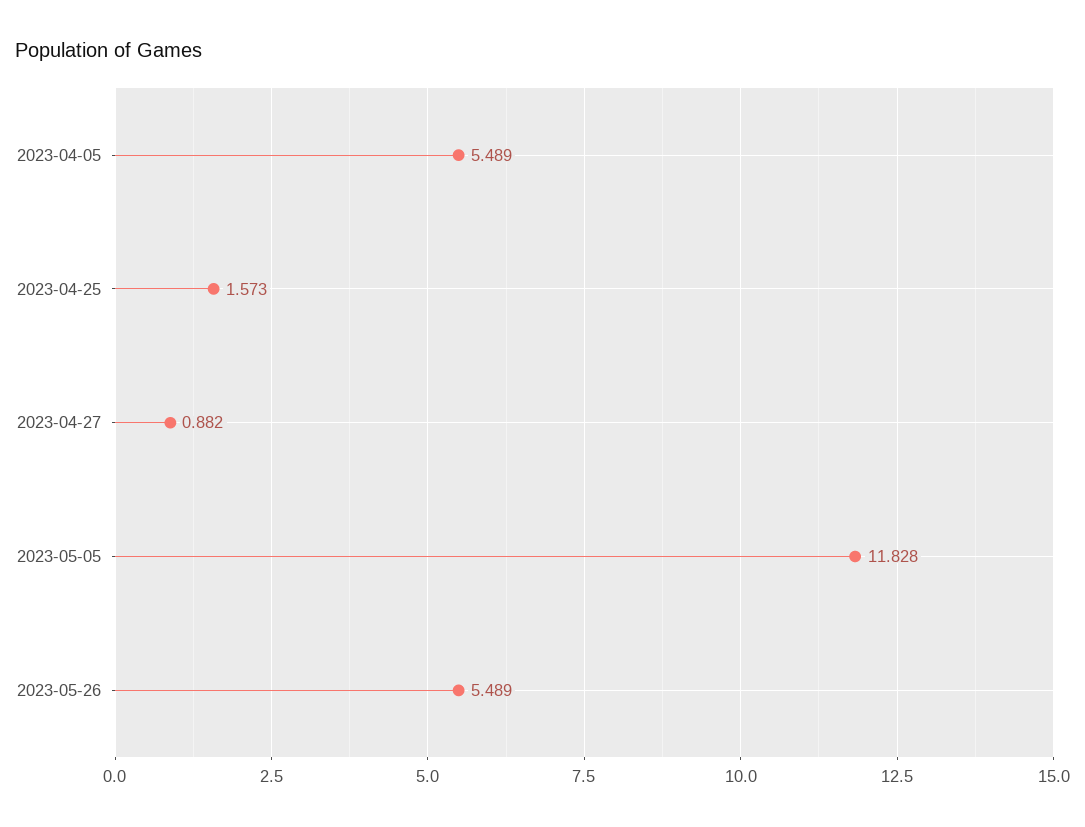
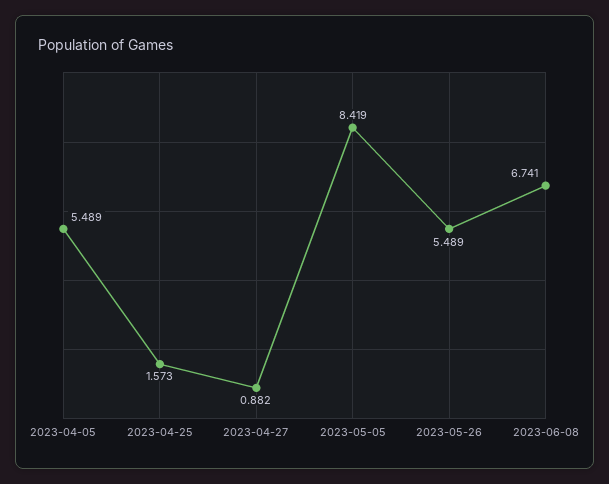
2023-05-05: 11.828 -> 8.419
2023-06-08: none -> 6.741

